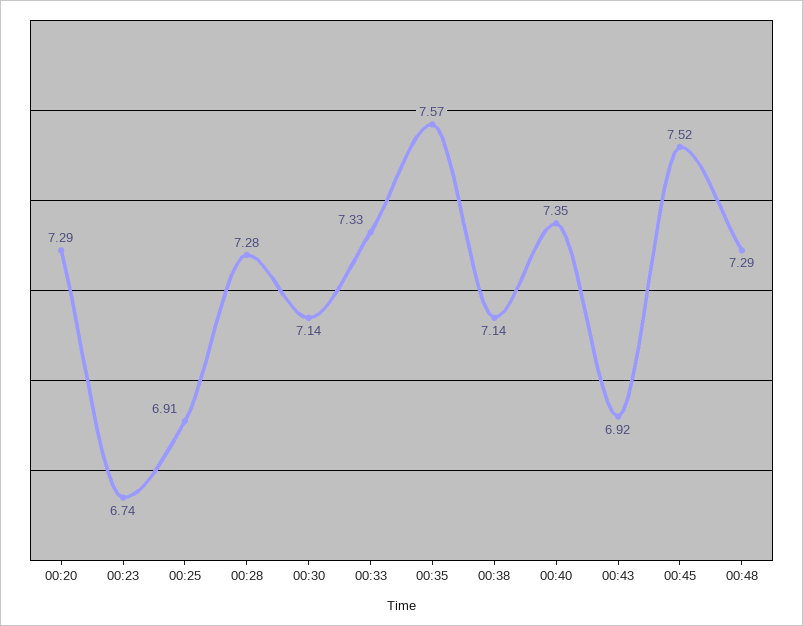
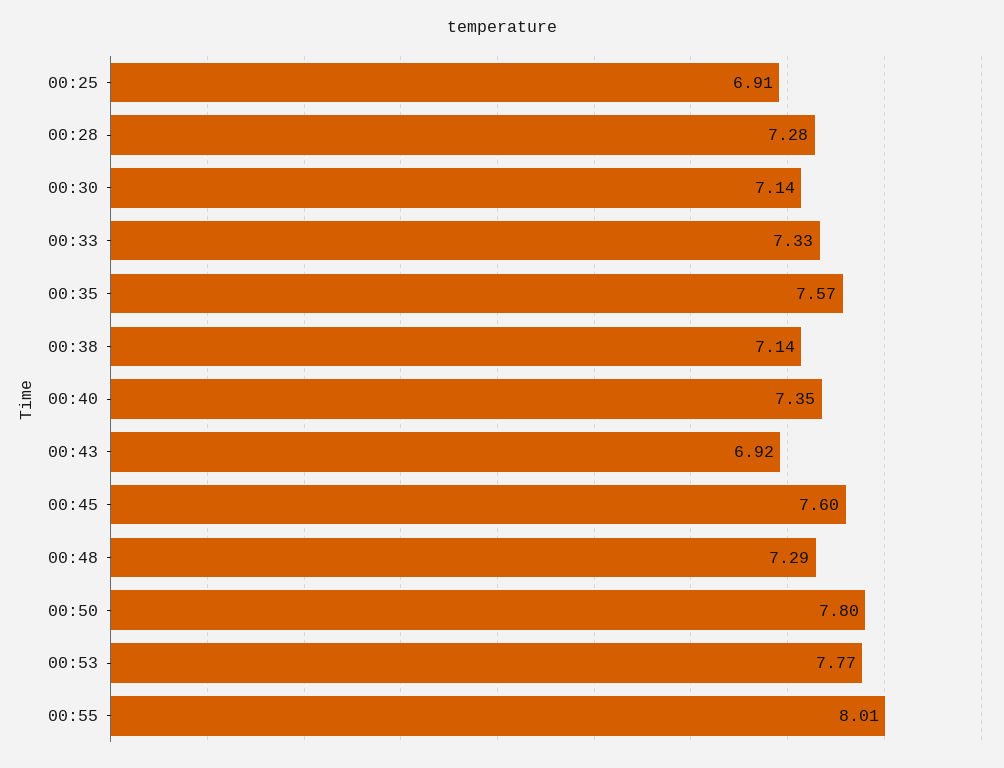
00:20: 7.29 -> none
00:23: 6.74 -> none
00:45: 7.52 -> 7.6
00:50: none -> 7.8
00:53: none -> 7.77
00:55: none -> 8.01

